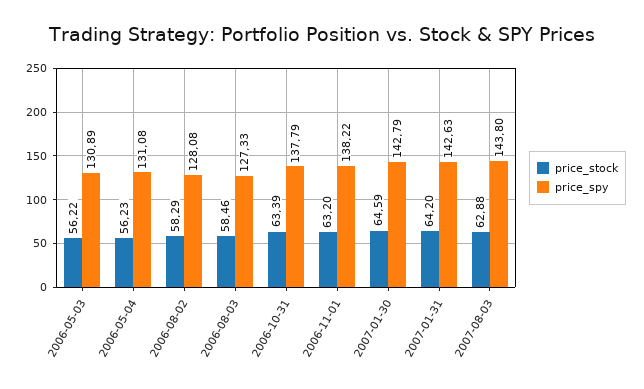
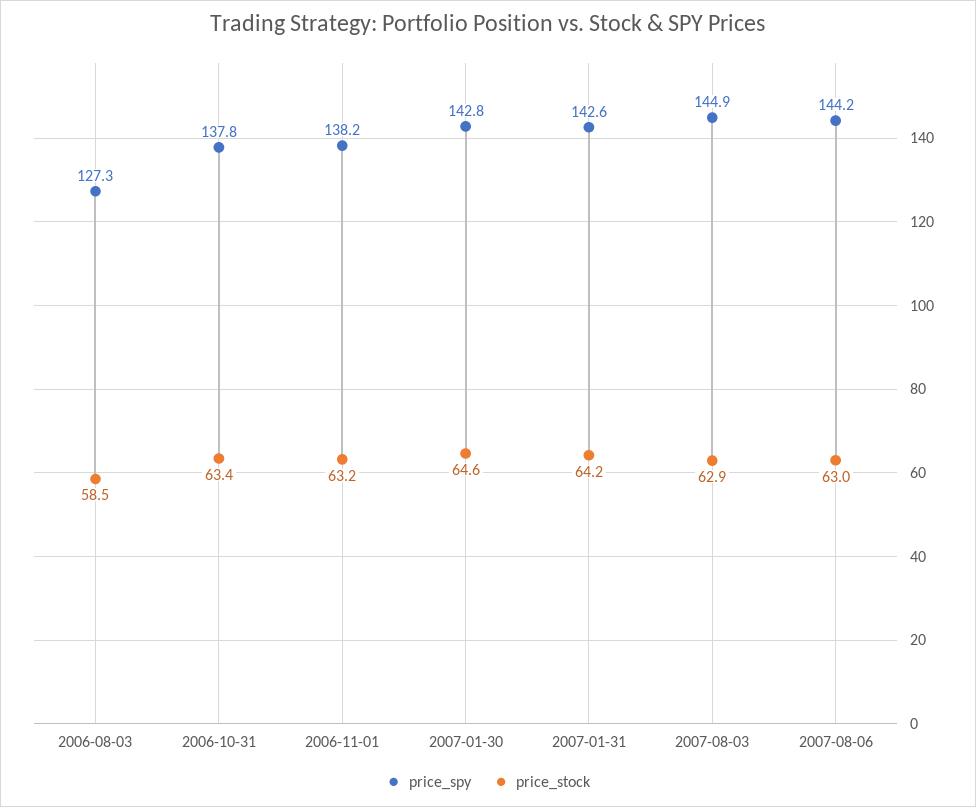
price_stock, 2006-05-03: 56.22 -> none
price_spy, 2006-05-03: 130.89 -> none
price_stock, 2006-05-04: 56.23 -> none
price_spy, 2006-05-04: 131.08 -> none
price_stock, 2006-08-02: 58.29 -> none
price_spy, 2006-08-02: 128.08 -> none
price_spy, 2007-08-03: 143.8 -> 144.9
price_spy, 2007-08-06: none -> 144.2
price_stock, 2007-08-06: none -> 63

